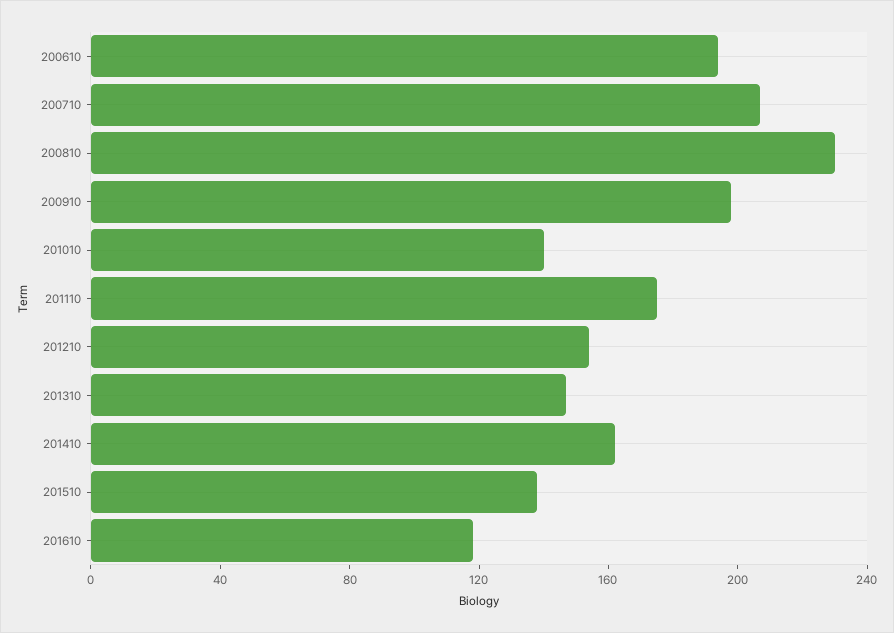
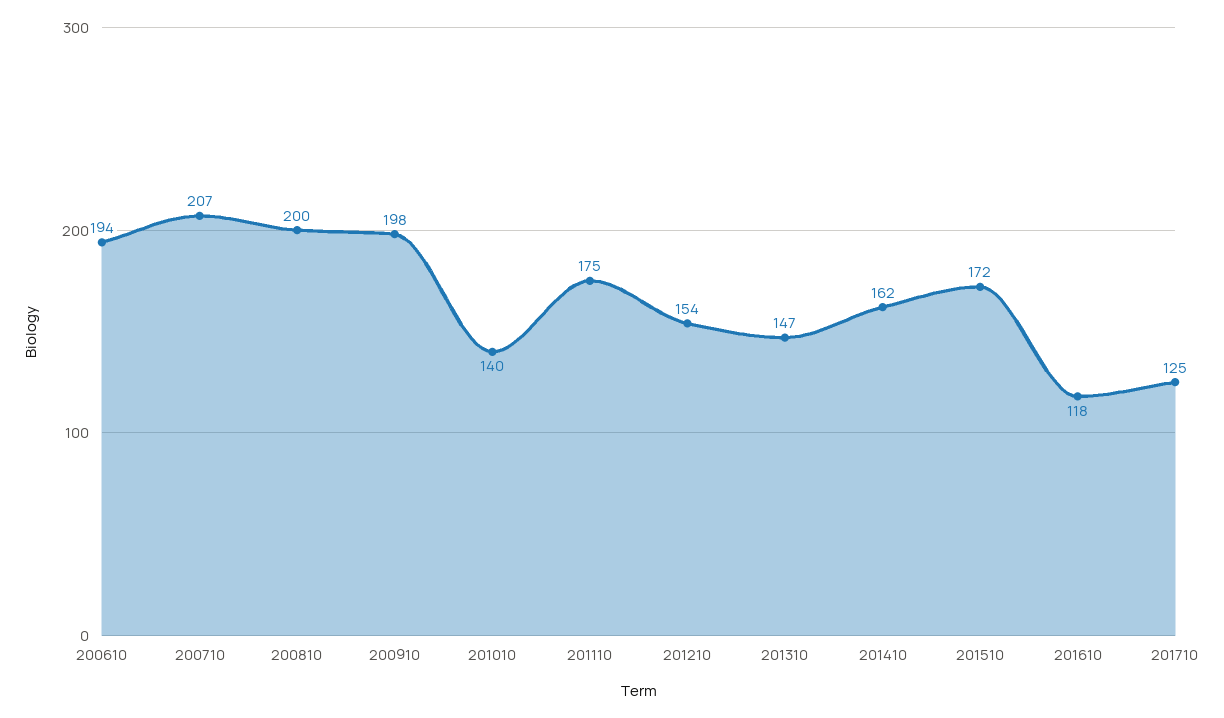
200810: 230 -> 200
201510: 140 -> 172
201710: none -> 125

